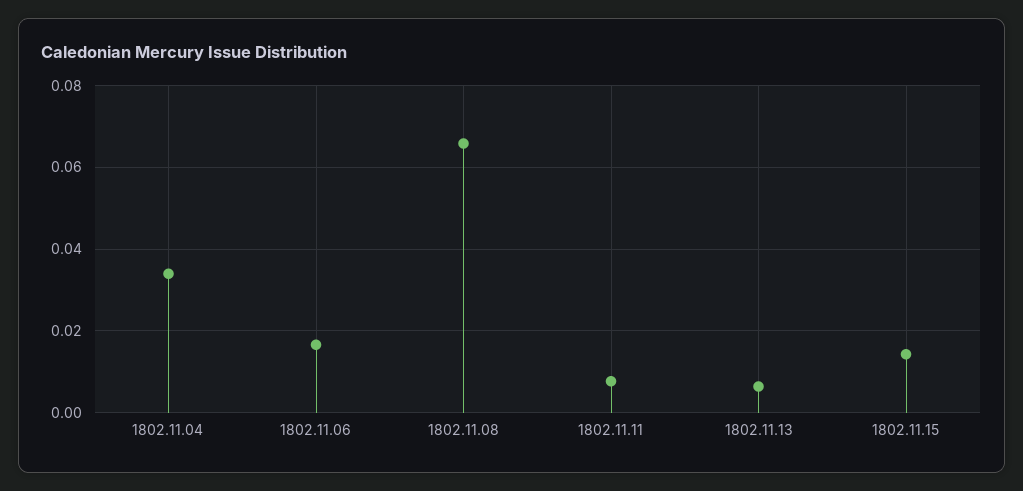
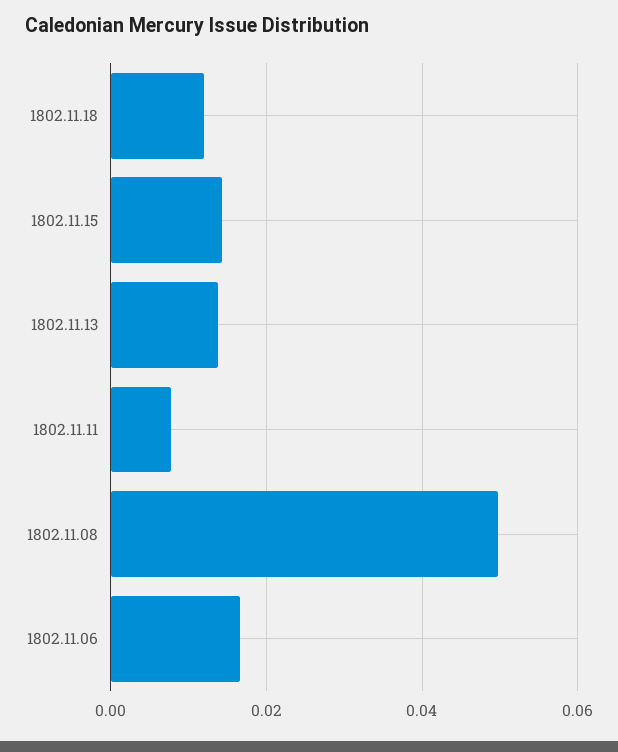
1802.11.04: 0.034 -> none
1802.11.08: 0.066 -> 0.05
1802.11.13: 0.006 -> 0.014
1802.11.18: none -> 0.012

